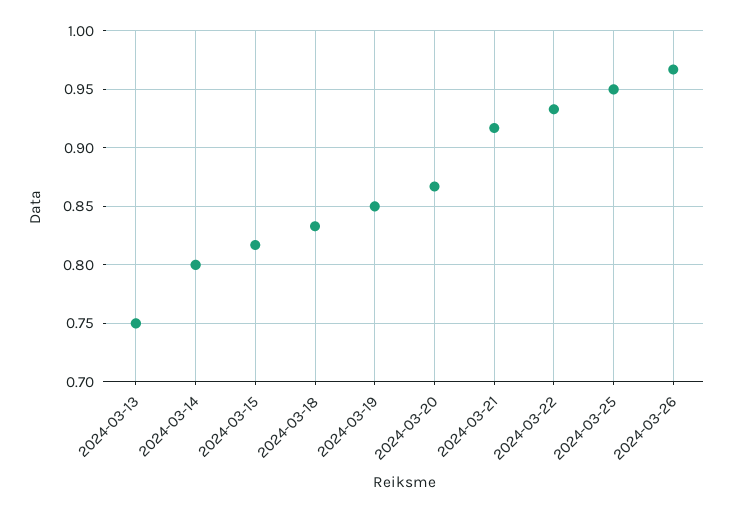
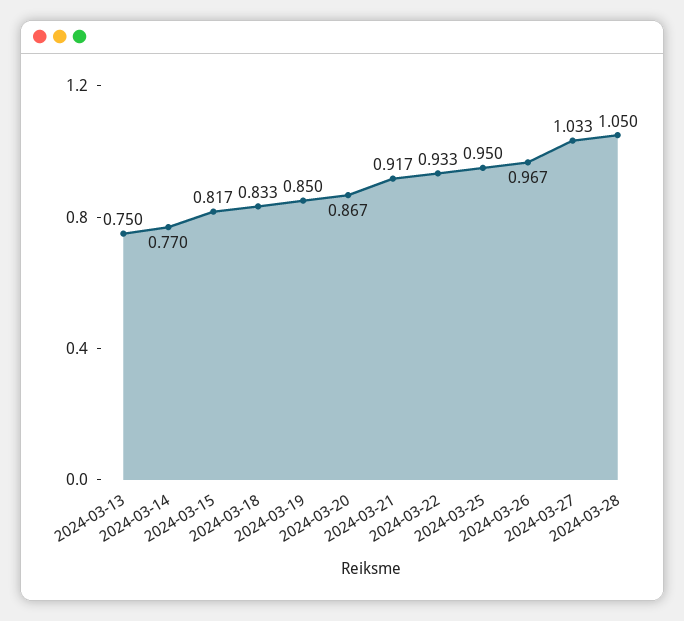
2024-03-14: 0.8 -> 0.77
2024-03-27: none -> 1.033
2024-03-28: none -> 1.05

